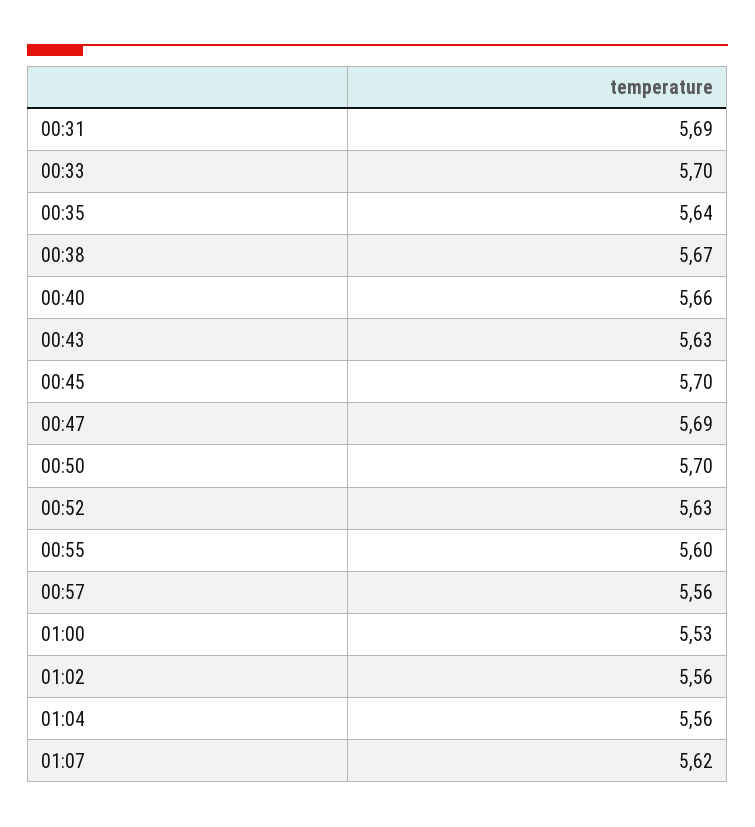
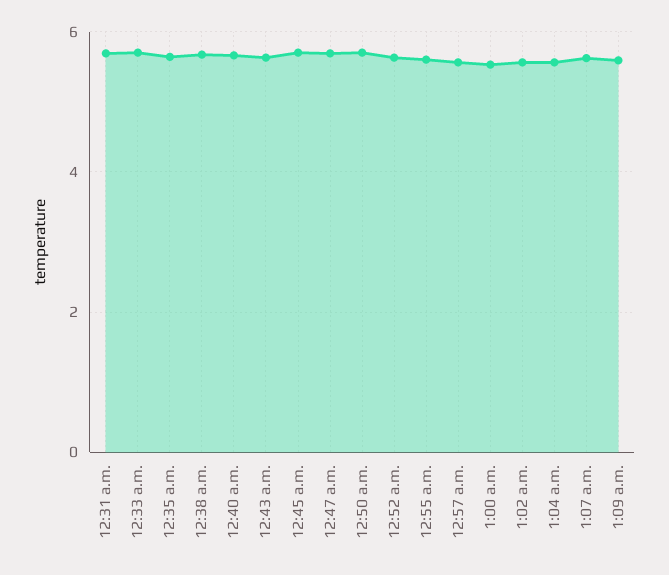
1:09 a.m.: none -> 5.6

